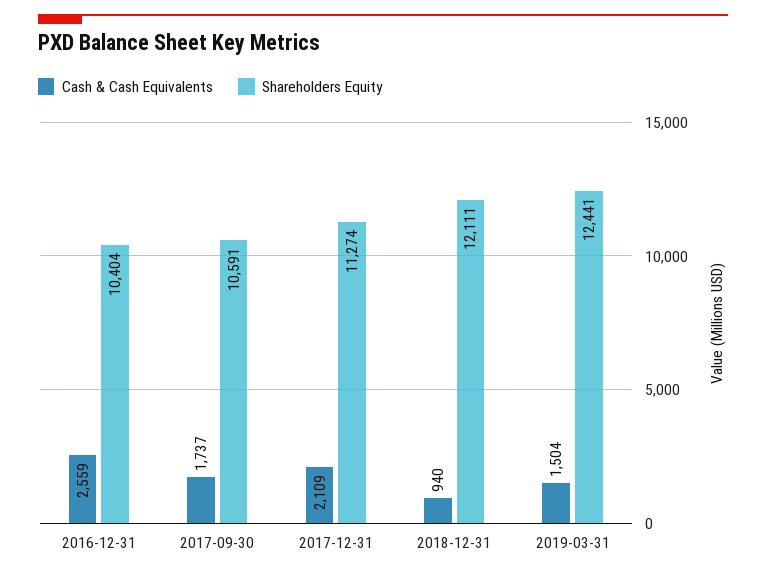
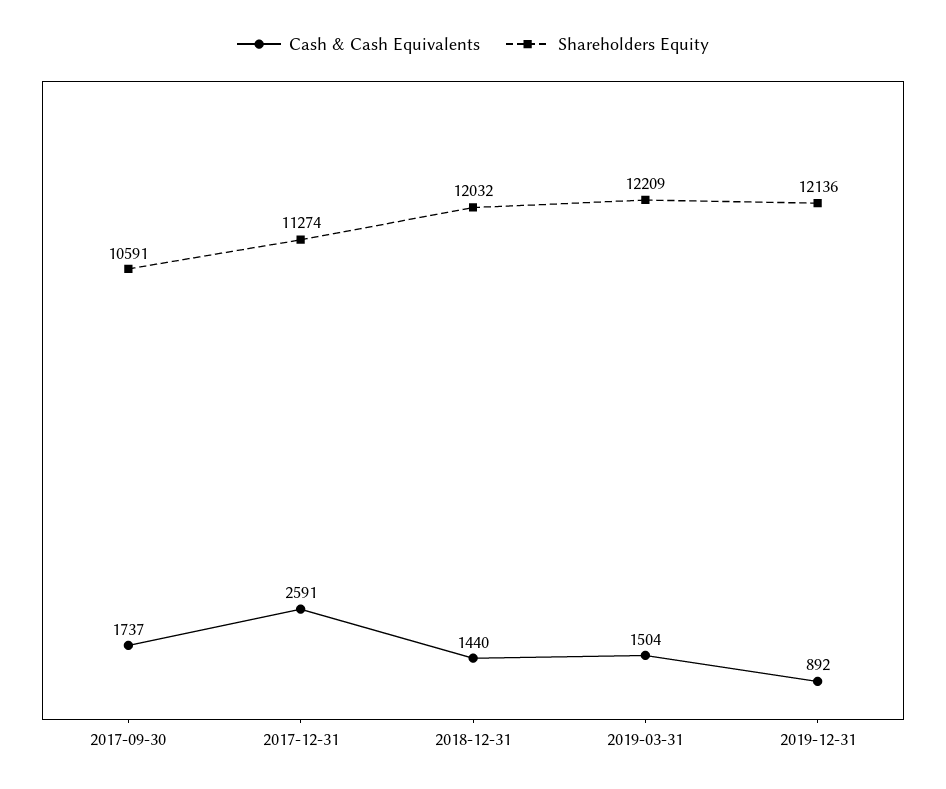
Cash & Cash Equivalents, 2016-12-31: 2559 -> none
Shareholders Equity, 2016-12-31: 10404 -> none
Cash & Cash Equivalents, 2017-12-31: 2109 -> 2591
Cash & Cash Equivalents, 2018-12-31: 940 -> 1440
Shareholders Equity, 2018-12-31: 12111 -> 12032
Shareholders Equity, 2019-03-31: 12441 -> 12209
Cash & Cash Equivalents, 2019-12-31: none -> 892
Shareholders Equity, 2019-12-31: none -> 12136

